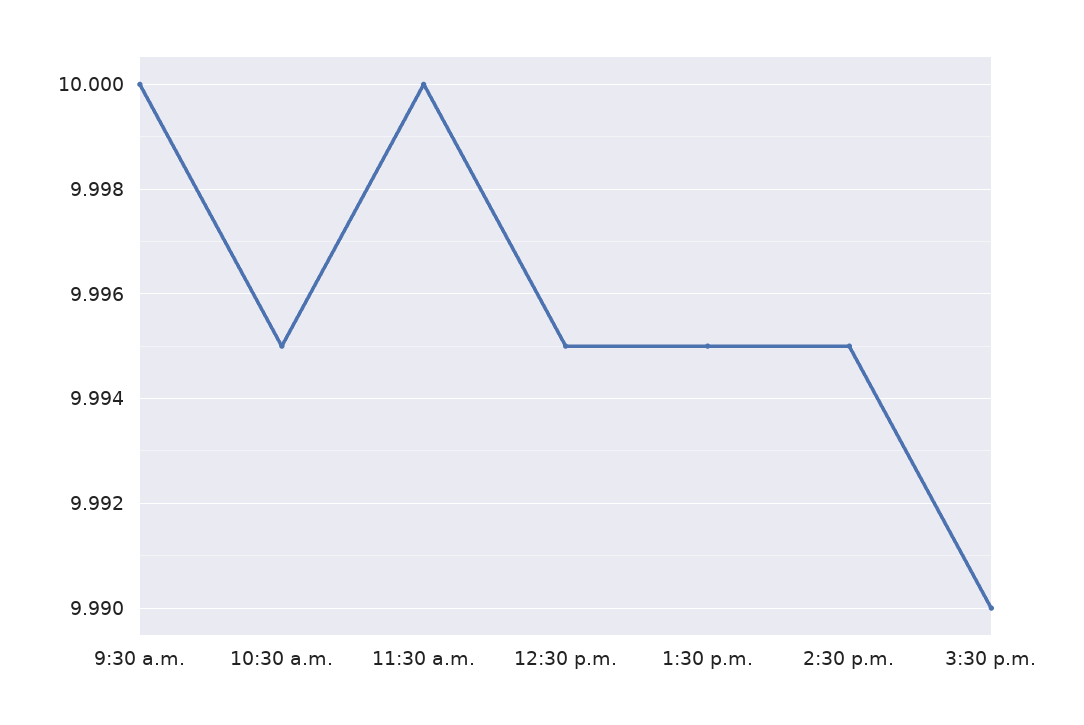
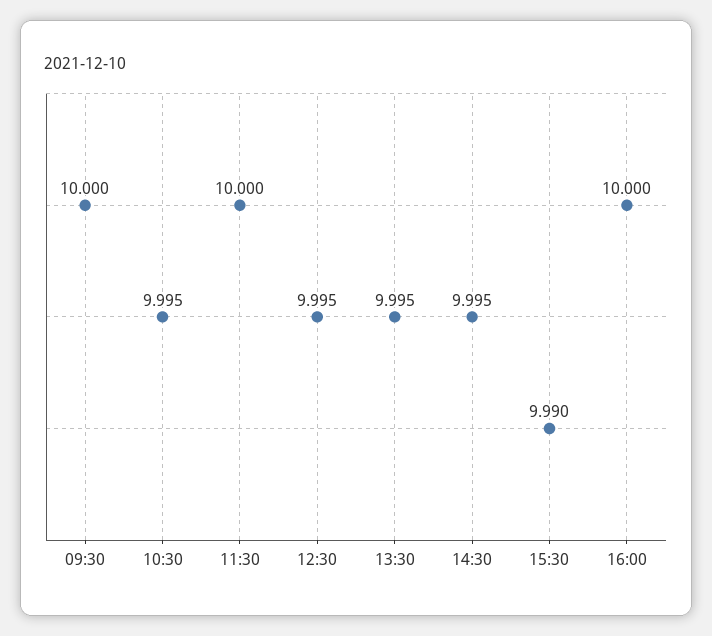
16:00: none -> 10

